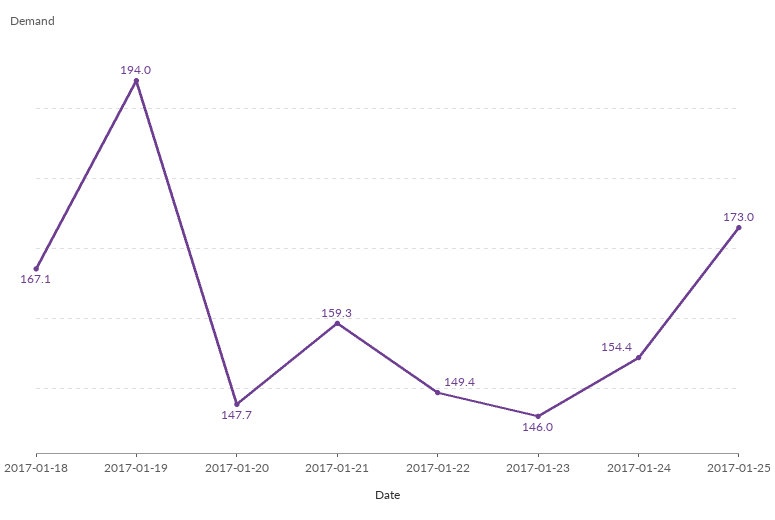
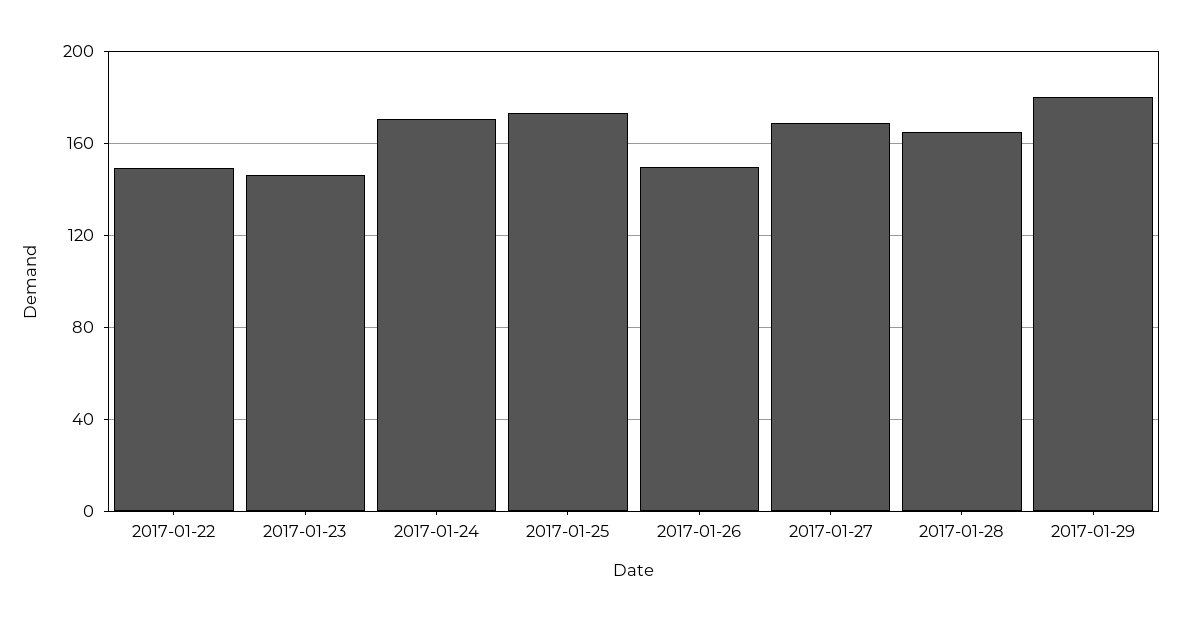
2017-01-18: 167.1 -> none
2017-01-19: 194 -> none
2017-01-20: 147.7 -> none
2017-01-21: 159.3 -> none
2017-01-24: 154.4 -> 170
2017-01-26: none -> 150
2017-01-27: none -> 170
2017-01-28: none -> 165
2017-01-29: none -> 180

